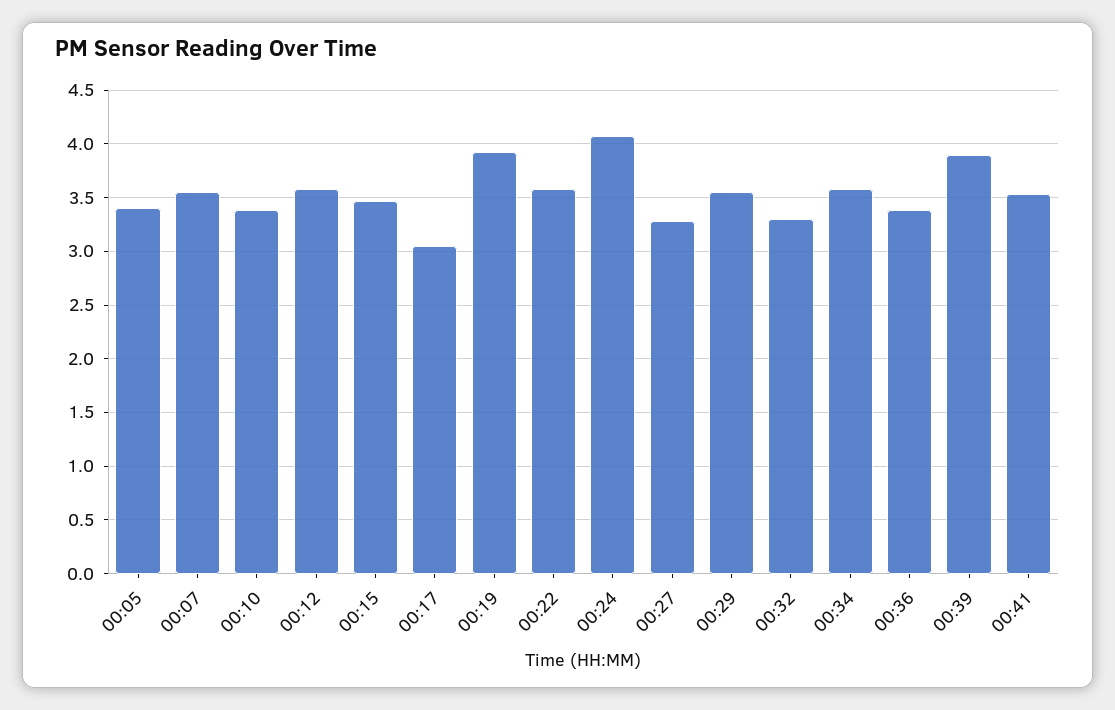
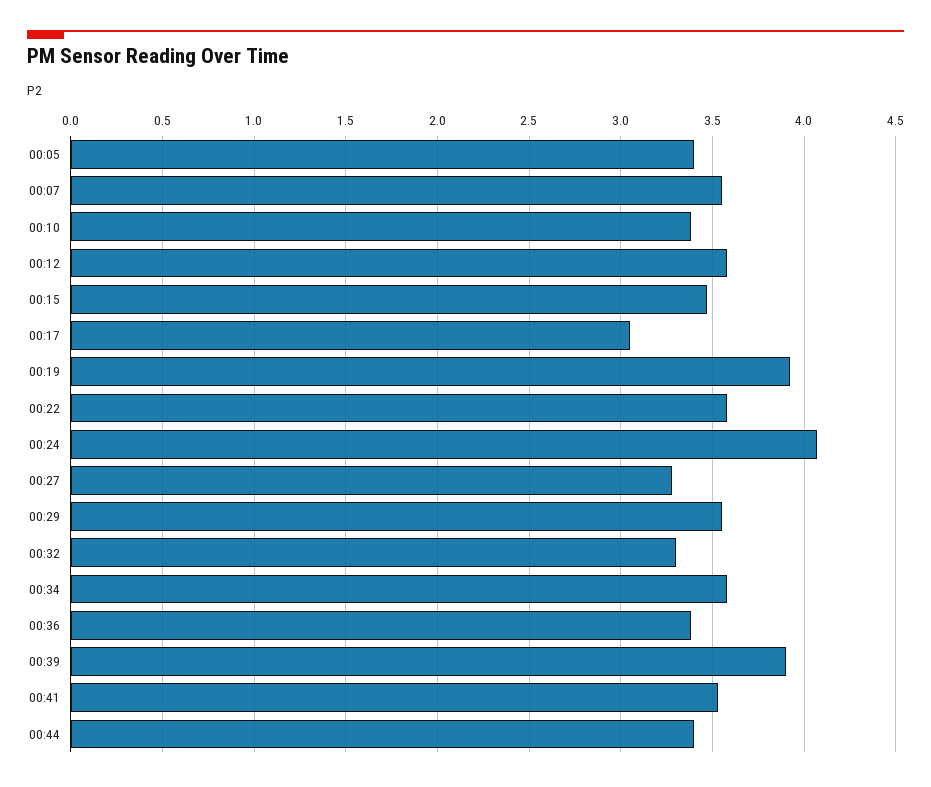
00:44: none -> 3.4

